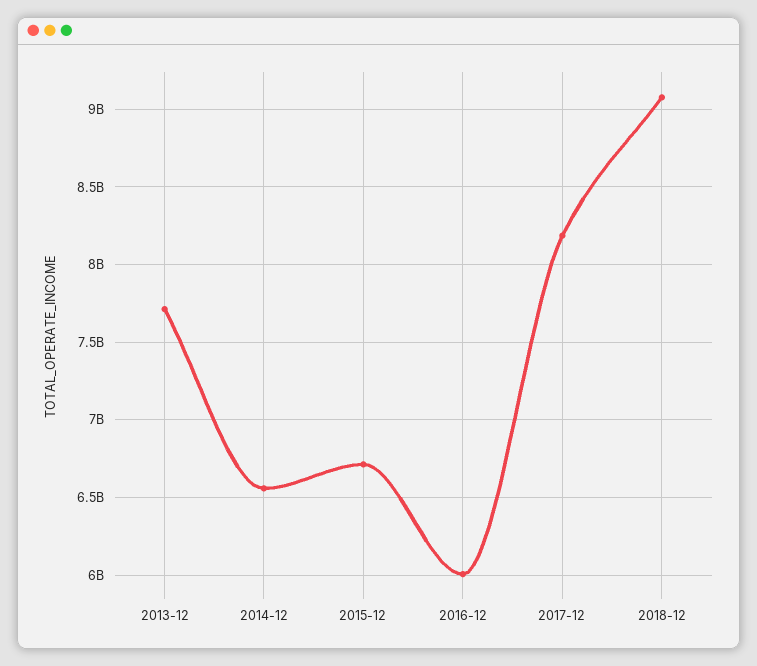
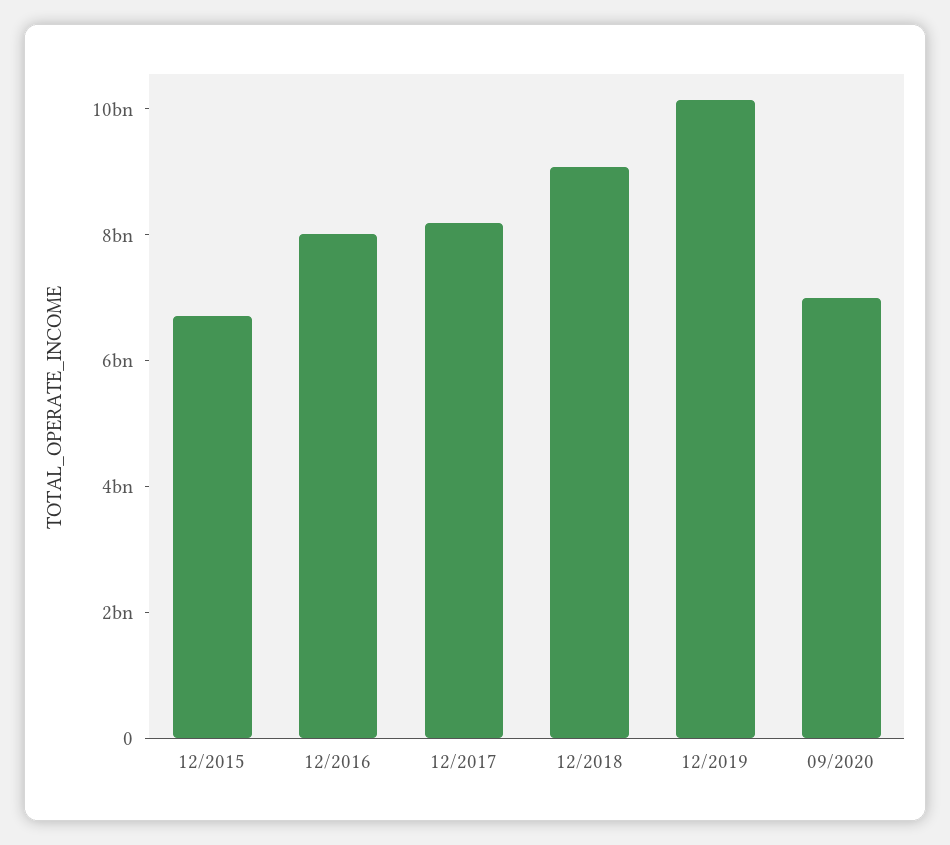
2013-12: 7700000000 -> none
2014-12: 6550000000 -> none
2016-12: 6000000000 -> 8000000000
12/2019: none -> 10000000000
09/2020: none -> 7000000000

